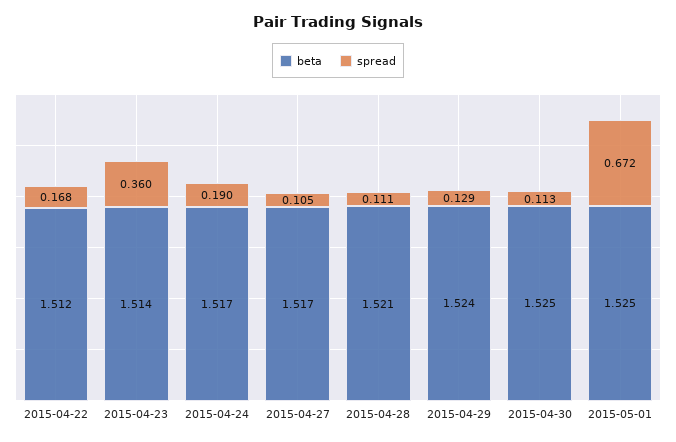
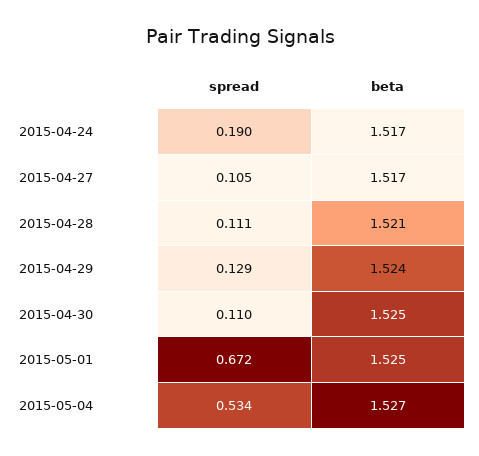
beta, 2015-04-22: 1.512 -> none
spread, 2015-04-22: 0.168 -> none
beta, 2015-04-23: 1.514 -> none
spread, 2015-04-23: 0.36 -> none
spread, 2015-04-30: 0.113 -> 0.11
spread, 2015-05-04: none -> 0.534
beta, 2015-05-04: none -> 1.527

